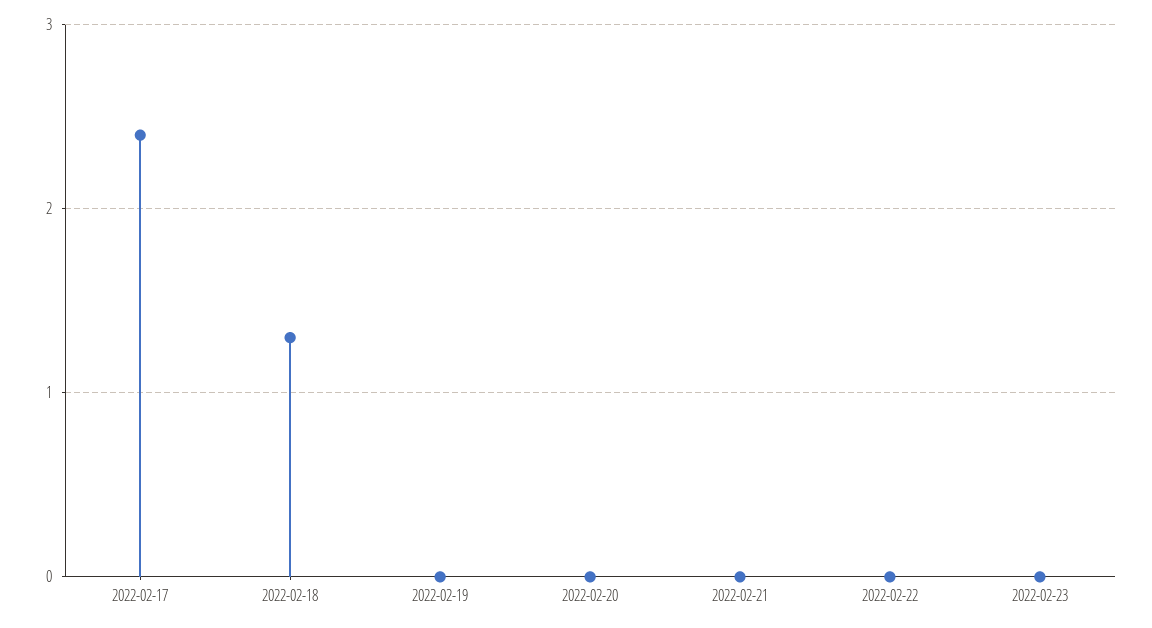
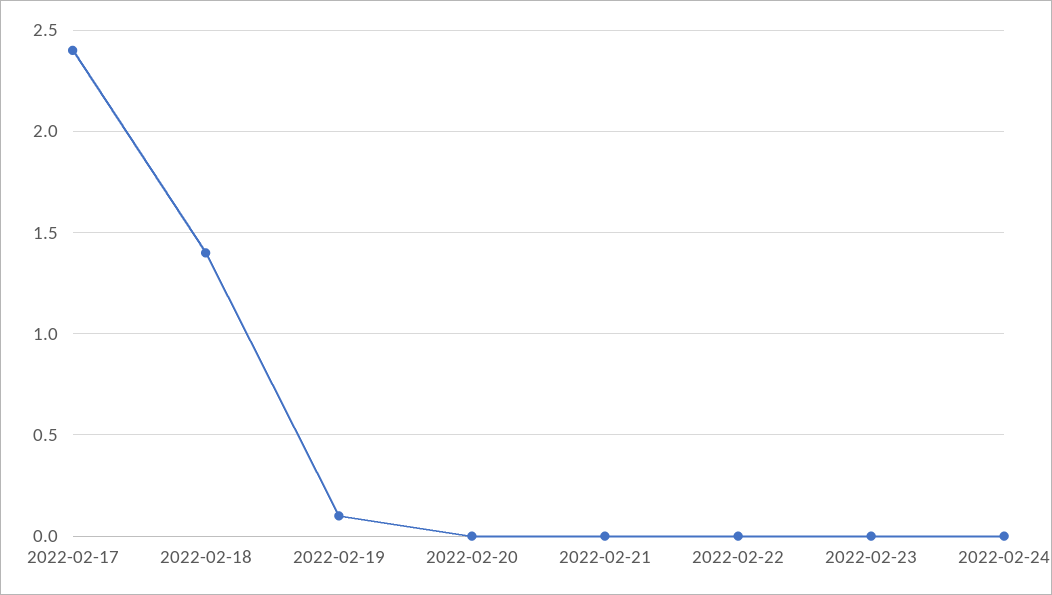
2022-02-18: 1.3 -> 1.4
2022-02-19: 0 -> 0.1
2022-02-24: none -> 0

